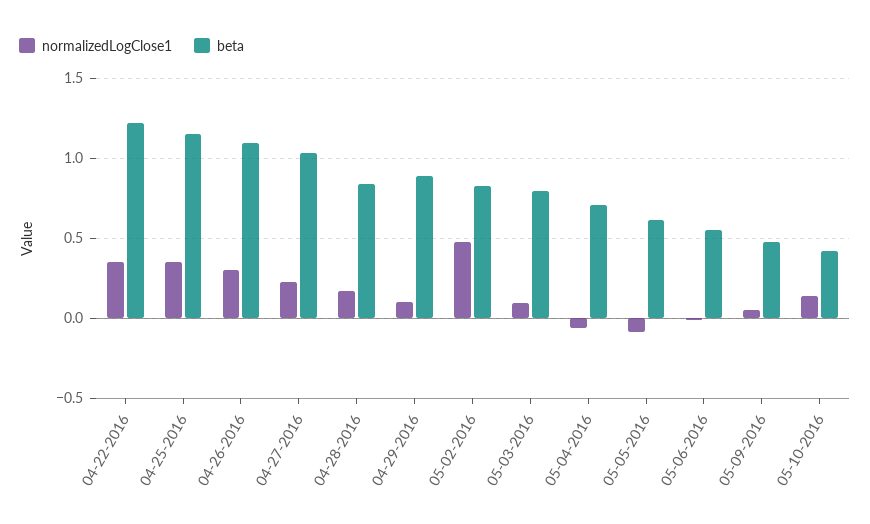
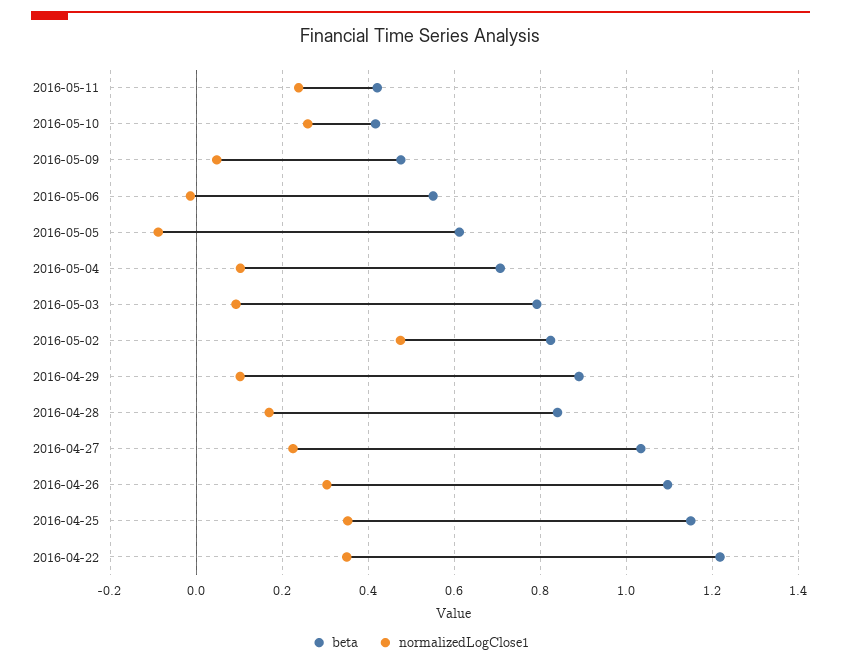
normalizedLogClose1, 05-04-2016: -0.05 -> 0.1
normalizedLogClose1, 05-10-2016: 0.15 -> 0.26
beta, 2016-05-11: none -> 0.42
normalizedLogClose1, 2016-05-11: none -> 0.24

